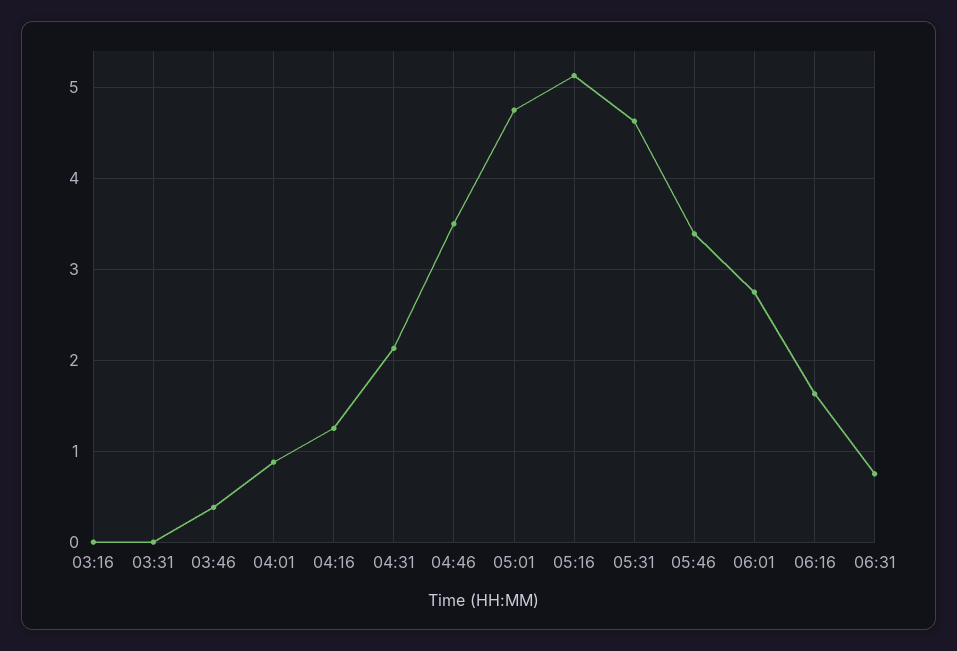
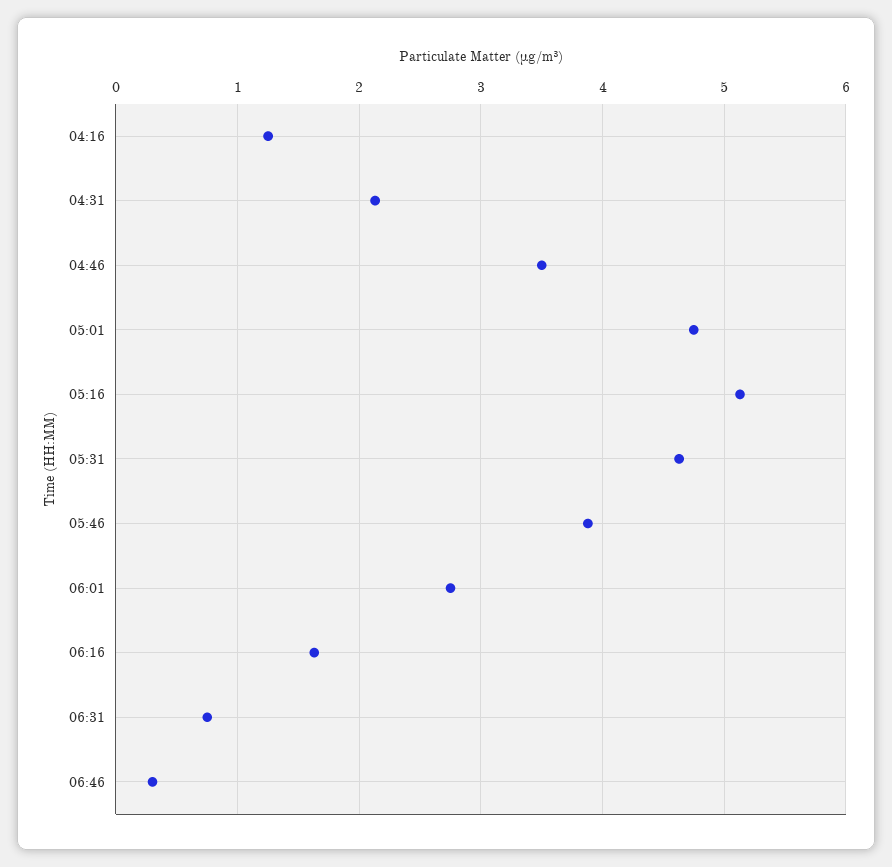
03:16: 0 -> none
03:31: 0 -> none
03:46: 0.4 -> none
04:01: 0.9 -> none
05:46: 3.4 -> 3.9
06:46: none -> 0.3

